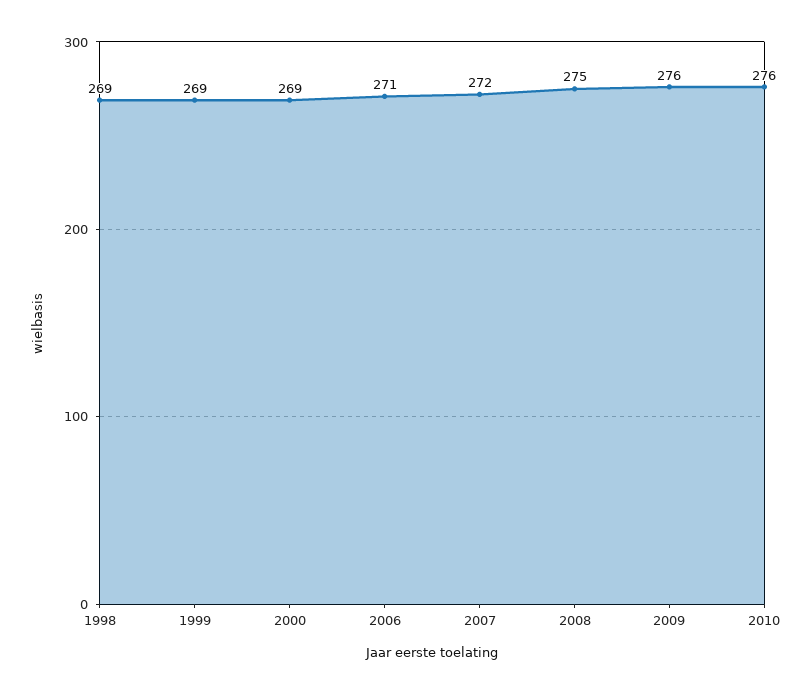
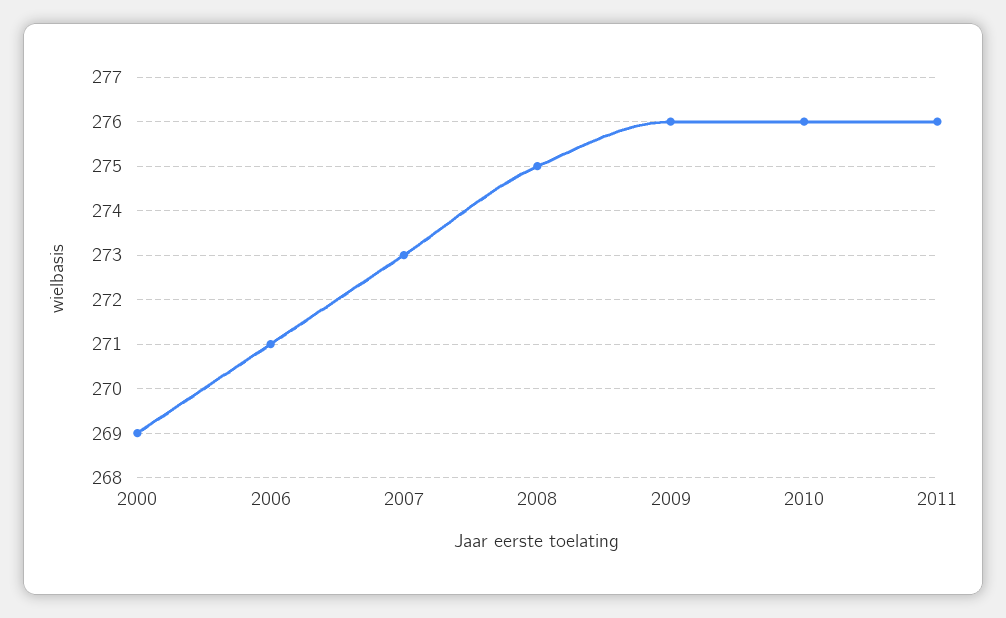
1998: 269 -> none
1999: 269 -> none
2007: 272 -> 273
2011: none -> 276

